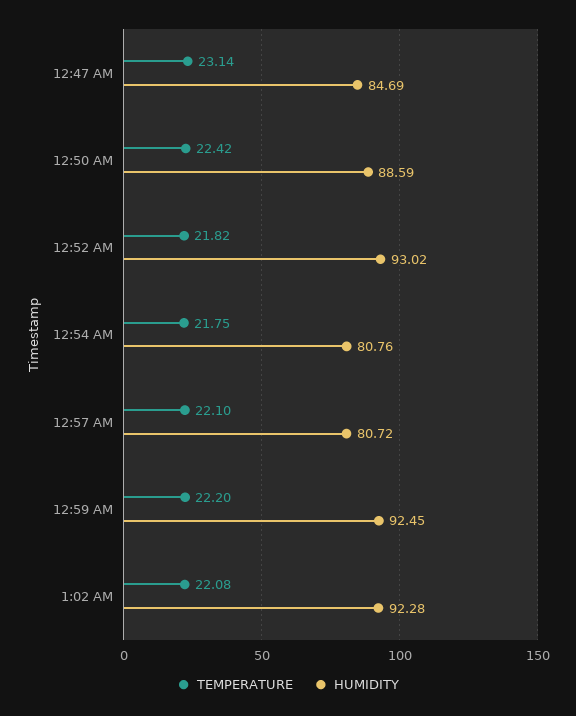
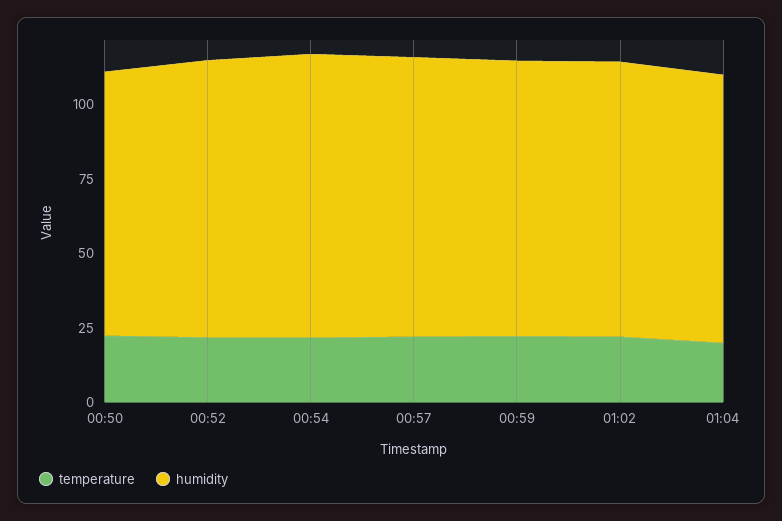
TEMPERATURE, 12:47 AM: 23.14 -> none
HUMIDITY, 12:47 AM: 84.69 -> none
HUMIDITY, 12:54 AM: 80.76 -> 95
HUMIDITY, 12:57 AM: 80.72 -> 95
TEMPERATURE, 01:04: none -> 20
HUMIDITY, 01:04: none -> 90

